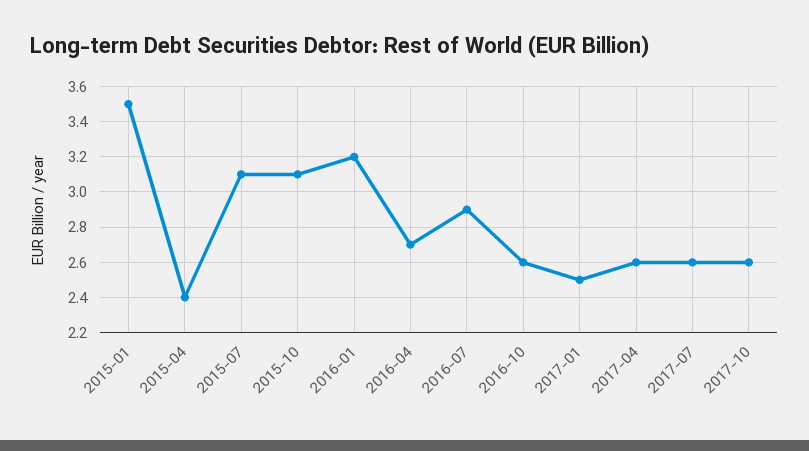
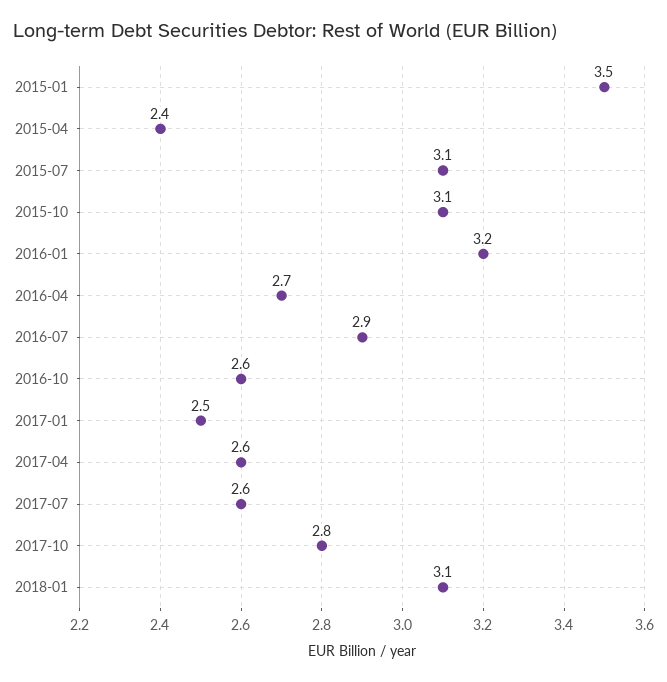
2017-10: 2.6 -> 2.8
2018-01: none -> 3.1

